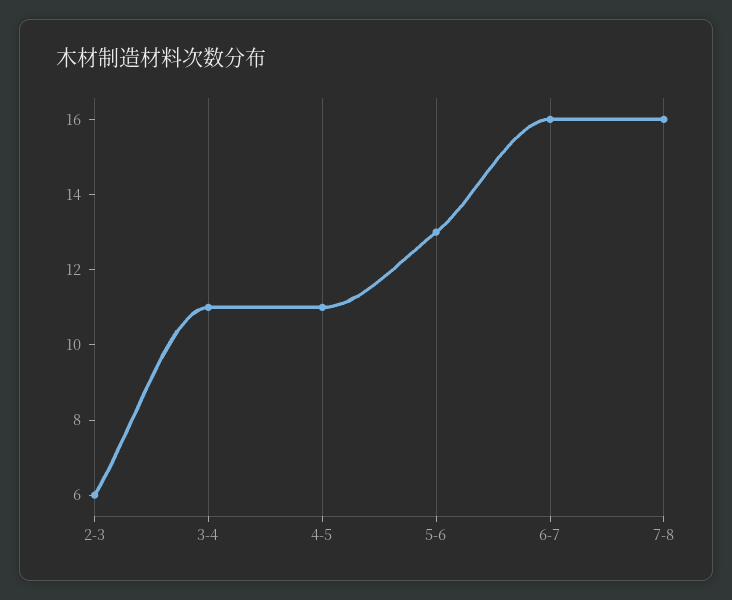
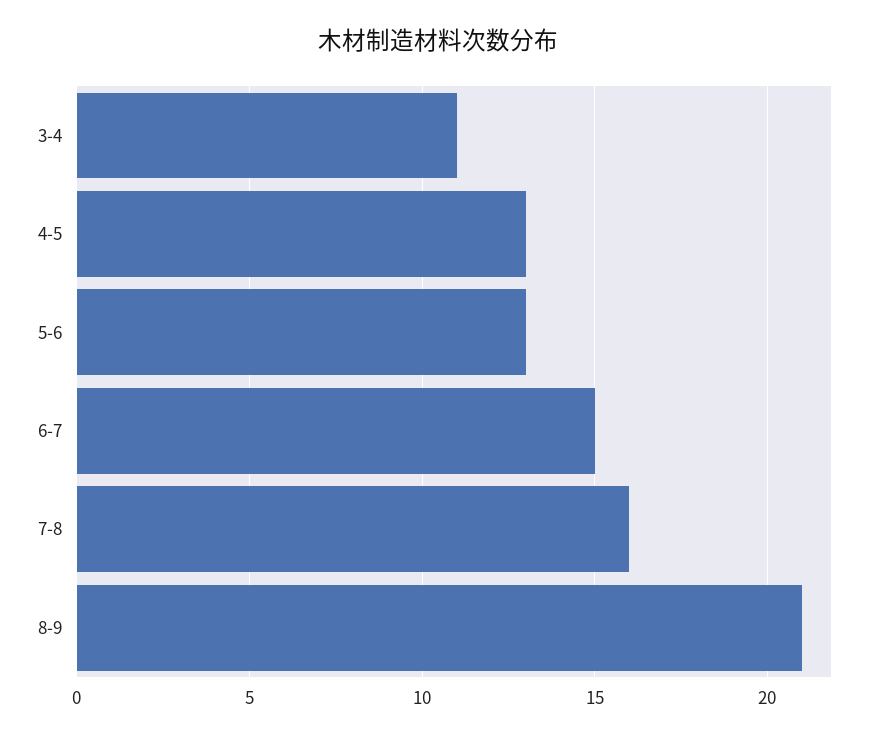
2-3: 6 -> none
4-5: 11 -> 13
6-7: 16 -> 15
8-9: none -> 21

